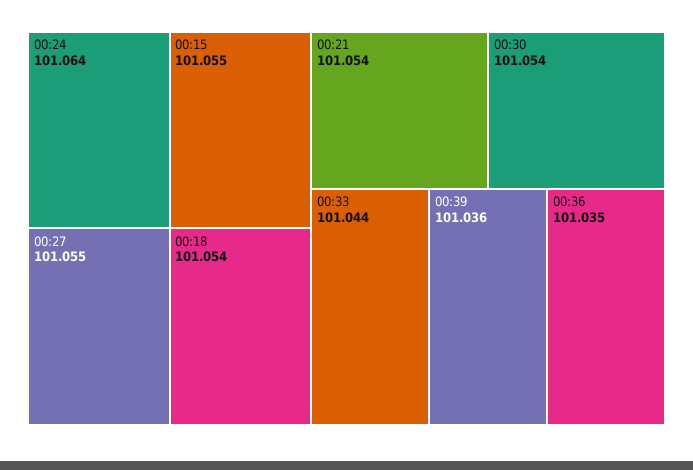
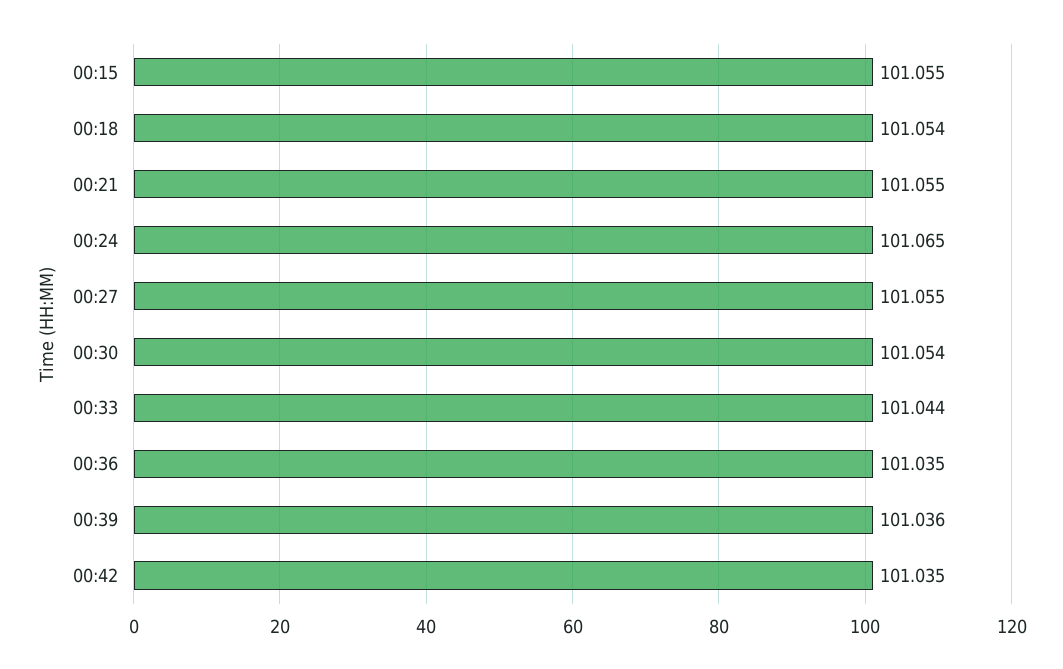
00:24: 101.064 -> 101.065
00:21: 101.054 -> 101.055
00:42: none -> 101.035

